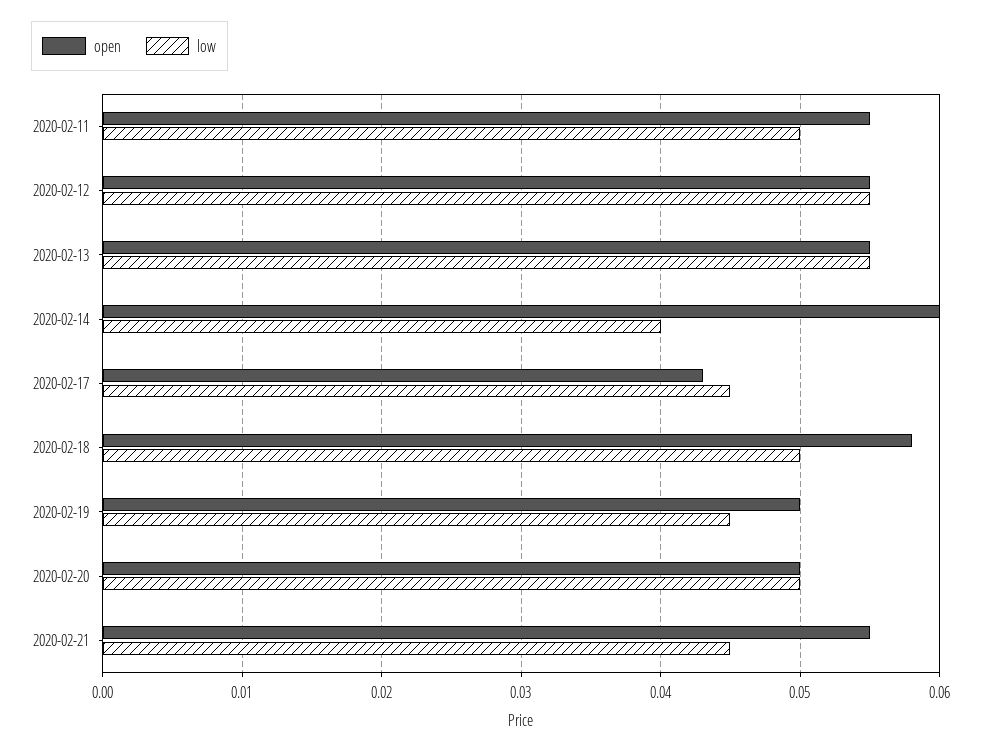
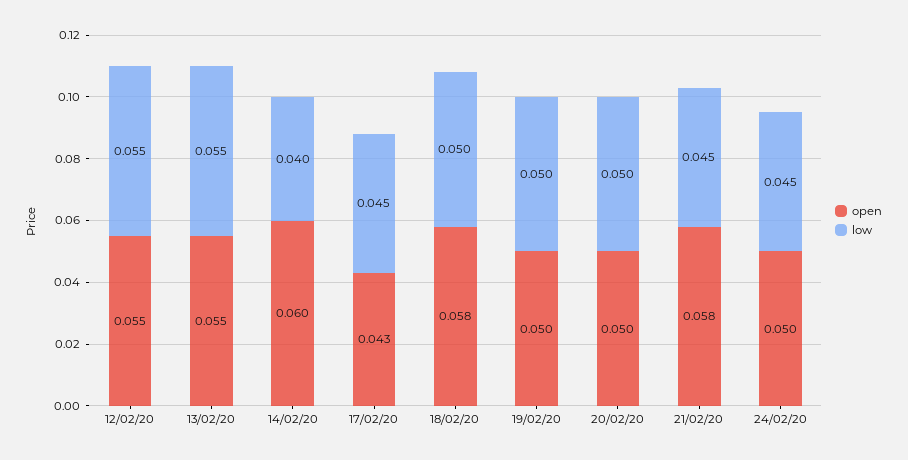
open, 2020-02-11: 0.055 -> none
low, 2020-02-11: 0.05 -> none
low, 2020-02-19: 0.045 -> 0.05
open, 2020-02-21: 0.055 -> 0.058
open, 24/02/20: none -> 0.05
low, 24/02/20: none -> 0.045

